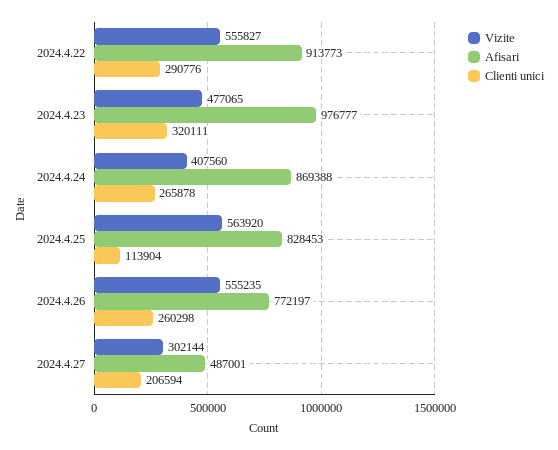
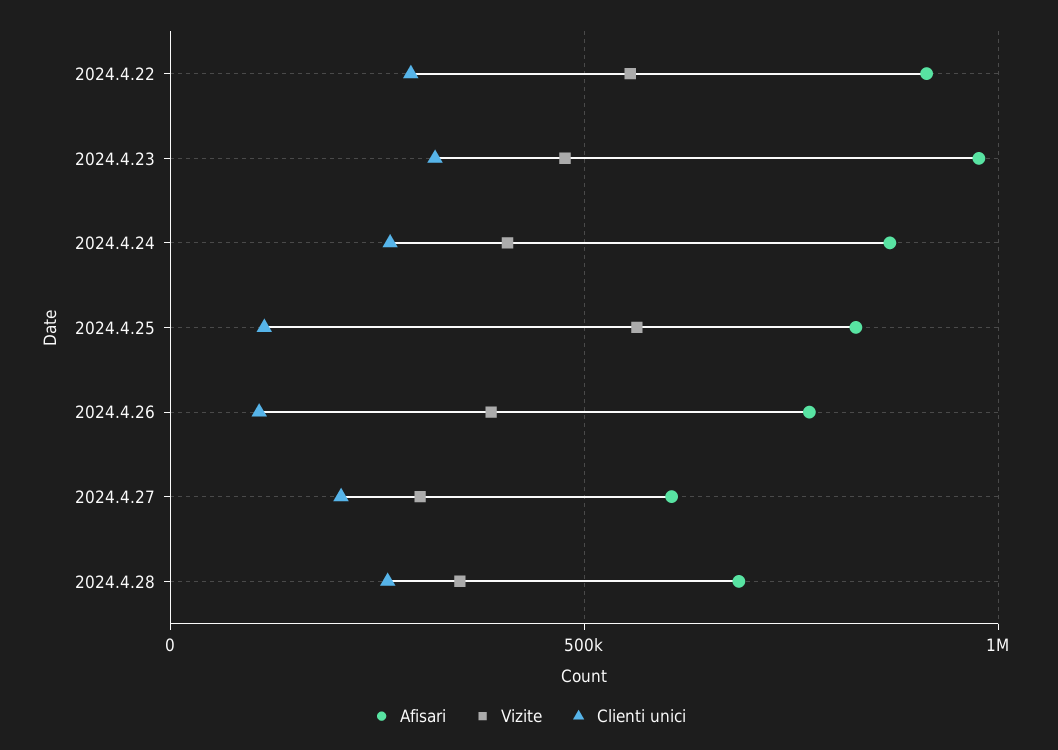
Vizite, 2024.4.26: 555235 -> 400000
Clienti unici, 2024.4.26: 260298 -> 100000
Afisari, 2024.4.27: 487001 -> 600000
Afisari, 2024.4.28: none -> 700000
Vizite, 2024.4.28: none -> 350000
Clienti unici, 2024.4.28: none -> 250000

